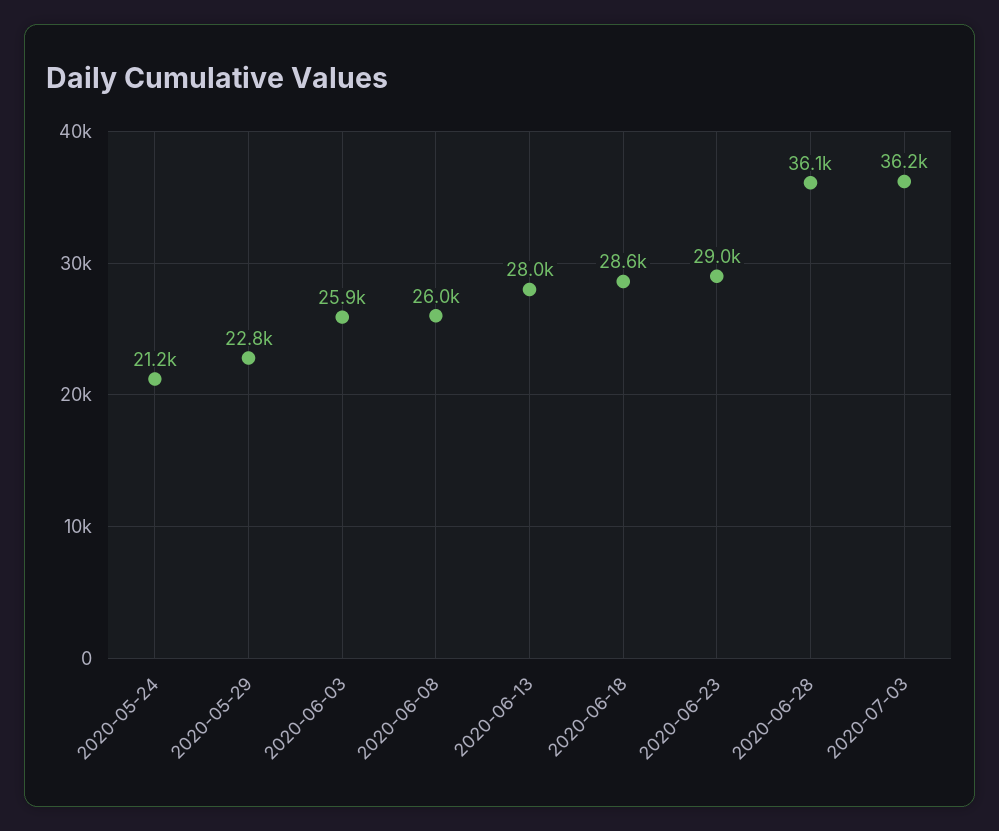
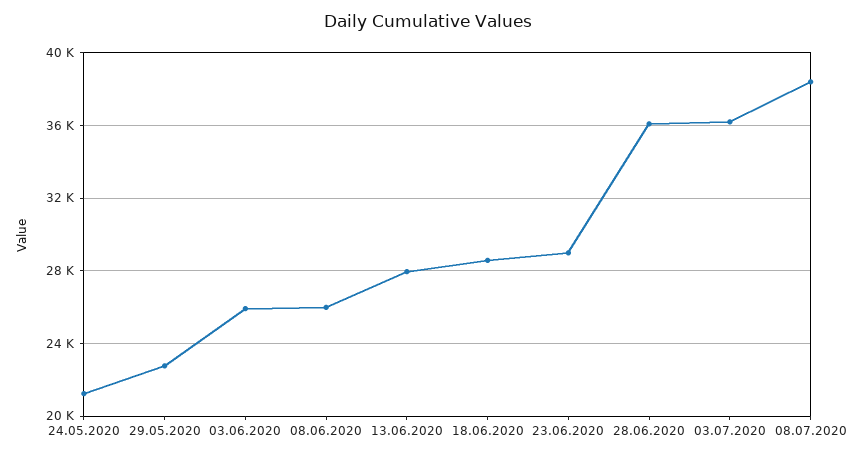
08.07.2020: none -> 38500

